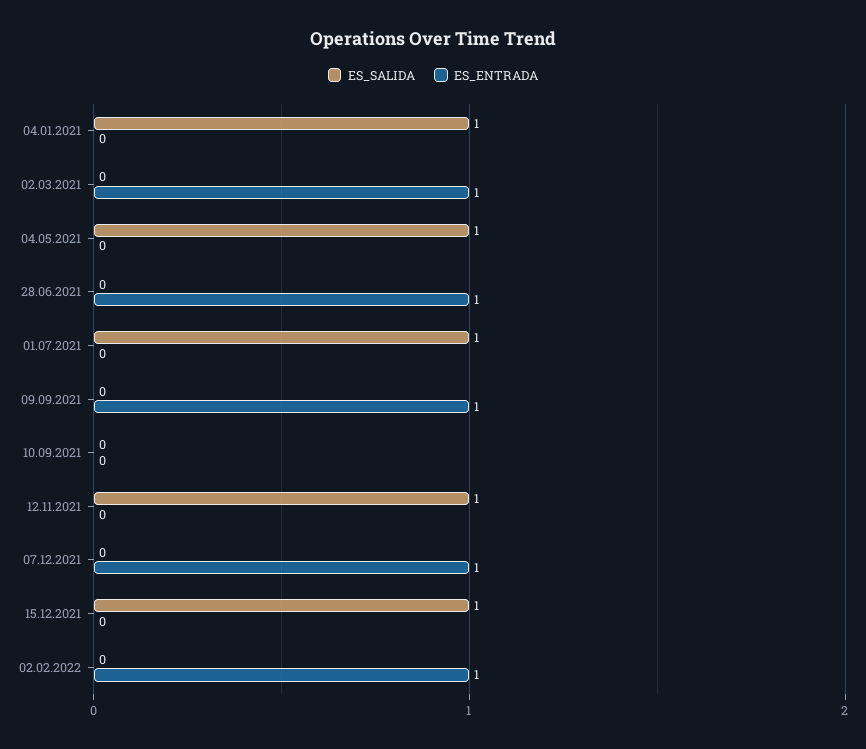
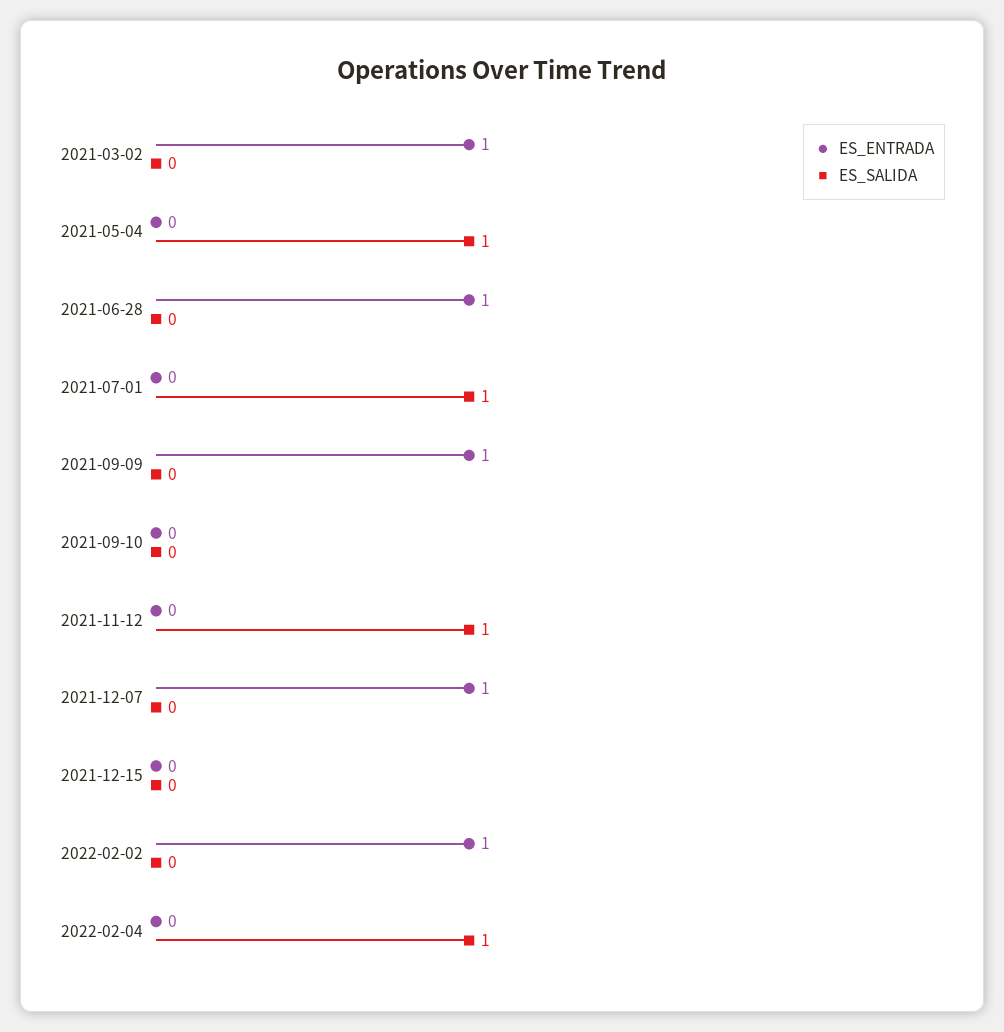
ES_SALIDA, 04.01.2021: 1 -> none
ES_ENTRADA, 04.01.2021: 0 -> none
ES_SALIDA, 15.12.2021: 1 -> 0
ES_ENTRADA, 2022-02-04: none -> 0
ES_SALIDA, 2022-02-04: none -> 1

